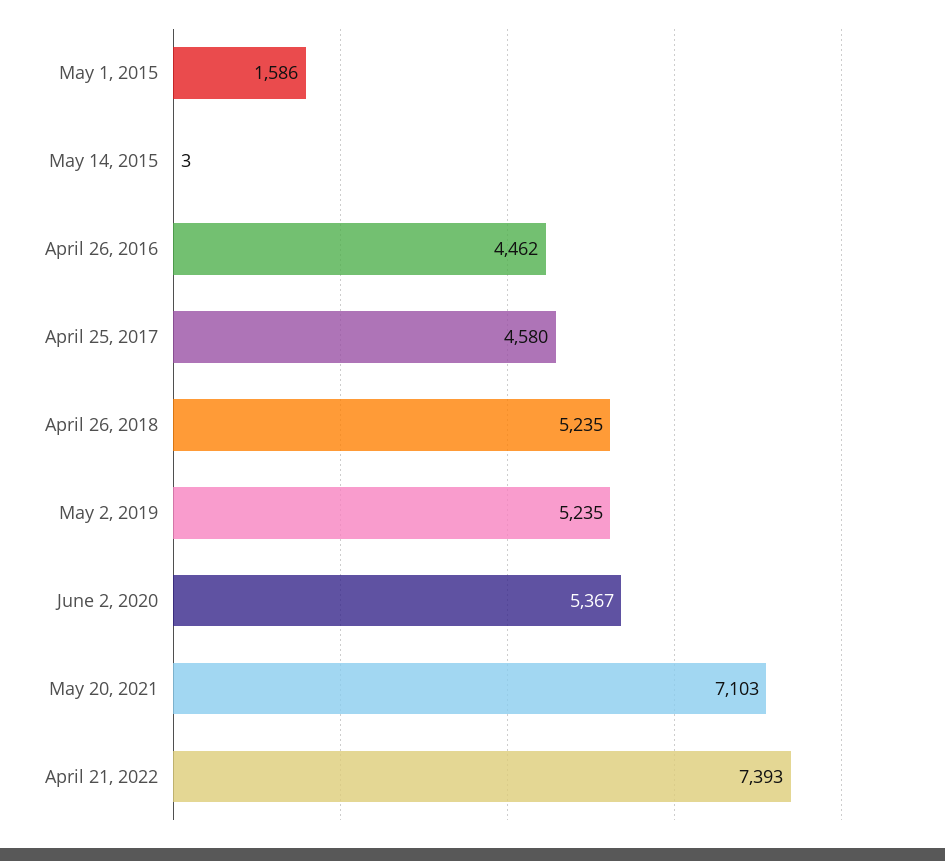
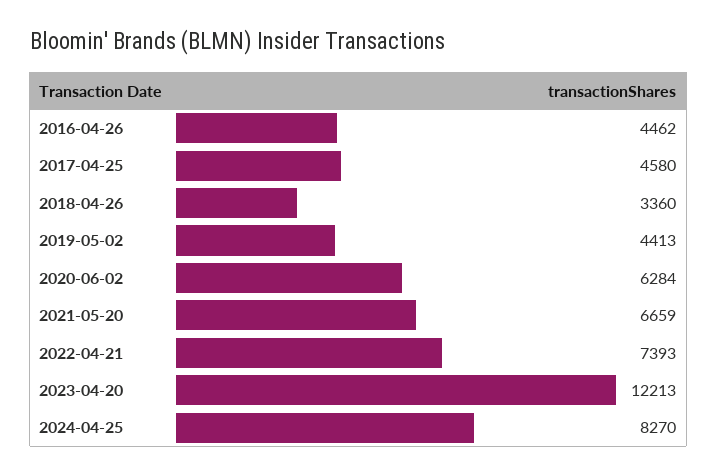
May 1, 2015: 1586 -> none
May 14, 2015: 3 -> none
April 26, 2018: 5235 -> 3360
May 2, 2019: 5235 -> 4413
June 2, 2020: 5367 -> 6284
May 20, 2021: 7103 -> 6659
2023-04-20: none -> 12213
2024-04-25: none -> 8270

